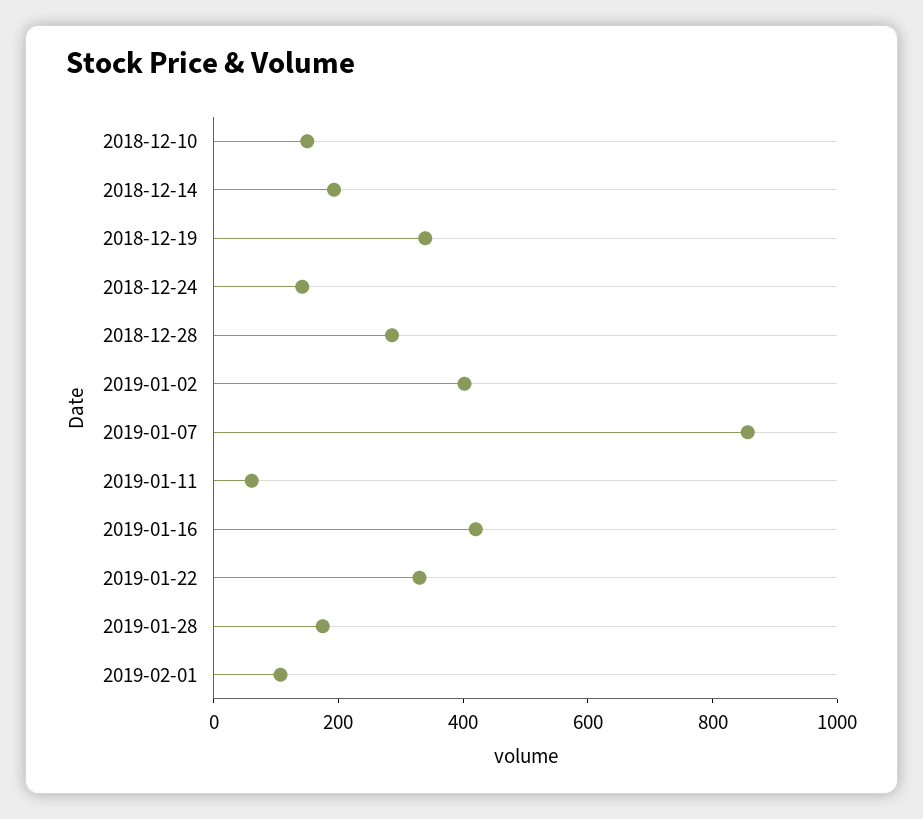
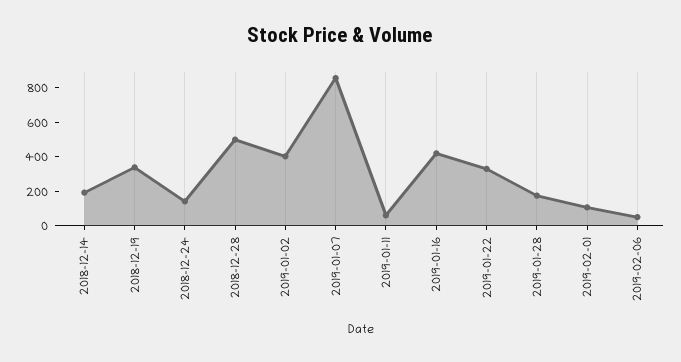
2018-12-10: 150 -> none
2018-12-28: 300 -> 500
2019-02-06: none -> 50

